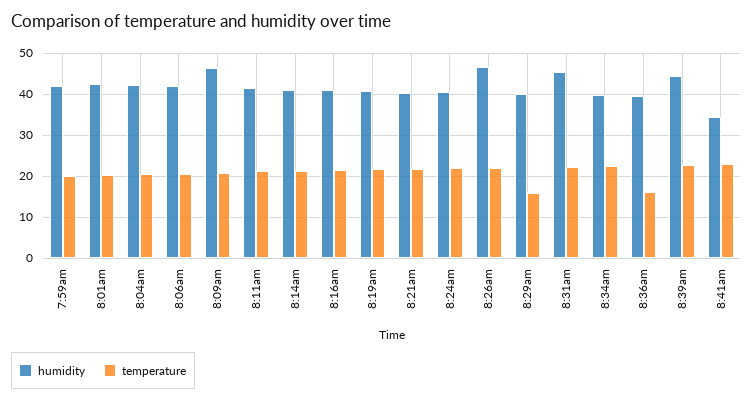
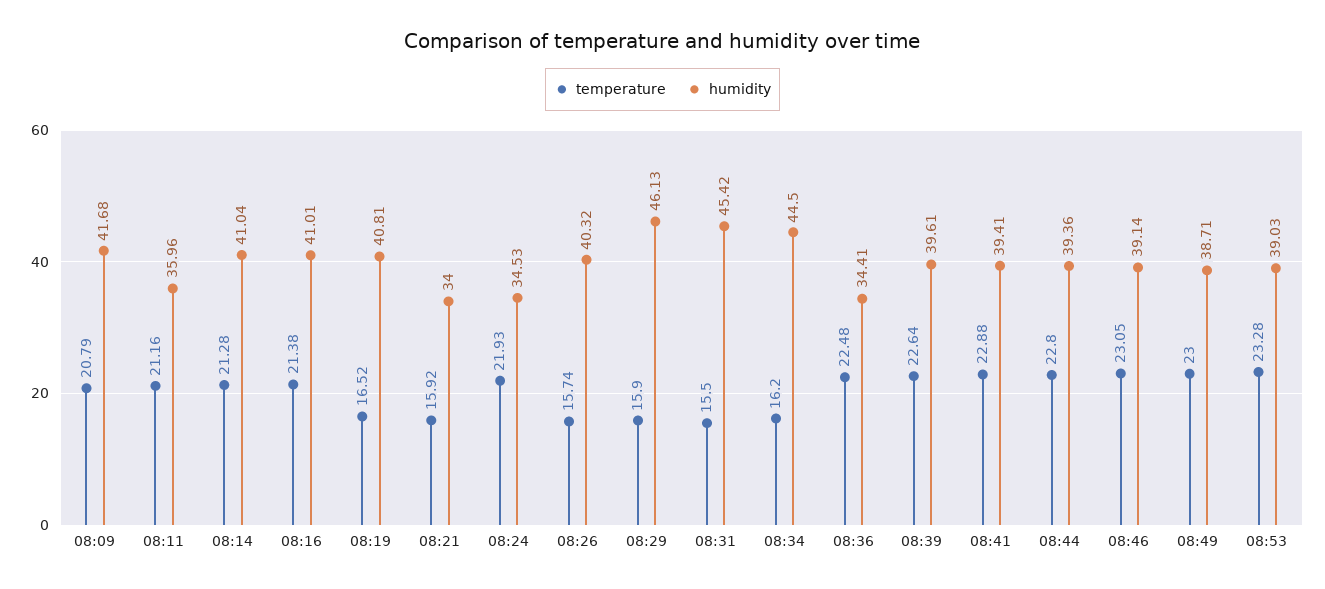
humidity, 7:59am: 42 -> none
temperature, 7:59am: 20 -> none
humidity, 8:01am: 42 -> none
temperature, 8:01am: 20 -> none
humidity, 8:04am: 42 -> none
temperature, 8:04am: 20 -> none
humidity, 8:06am: 42 -> none
temperature, 8:06am: 20 -> none
humidity, 8:09am: 46 -> 41.68
humidity, 8:11am: 42 -> 35.96
temperature, 8:19am: 22 -> 16.52
humidity, 8:21am: 40 -> 34
temperature, 8:21am: 22 -> 15.92
humidity, 8:24am: 40 -> 34.53
humidity, 8:26am: 46 -> 40.32
temperature, 8:26am: 22 -> 15.74
humidity, 8:29am: 40 -> 46.13
temperature, 8:31am: 22 -> 15.5
humidity, 8:34am: 40 -> 44.5
temperature, 8:34am: 22 -> 16.2
humidity, 8:36am: 40 -> 34.41
temperature, 8:36am: 16 -> 22.48
humidity, 8:39am: 44 -> 39.61
humidity, 8:41am: 34 -> 39.41
temperature, 08:44: none -> 22.8
humidity, 08:44: none -> 39.36
temperature, 08:46: none -> 23.05
humidity, 08:46: none -> 39.14
temperature, 08:49: none -> 23
humidity, 08:49: none -> 38.71
temperature, 08:53: none -> 23.28
humidity, 08:53: none -> 39.03

